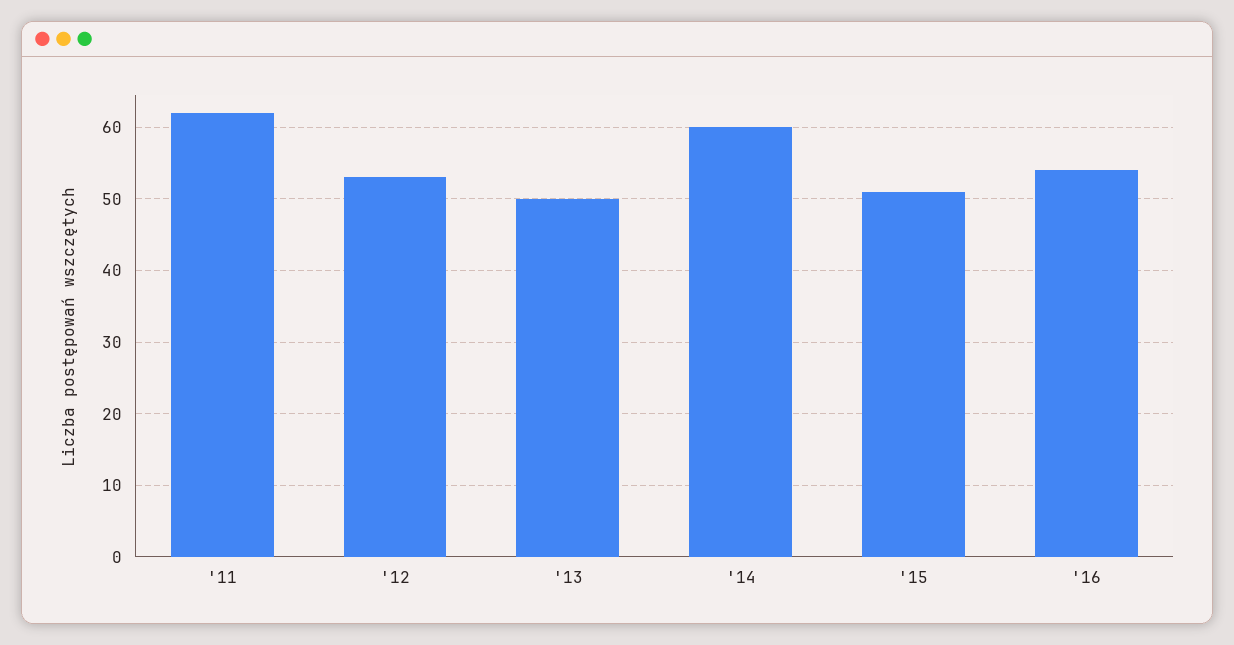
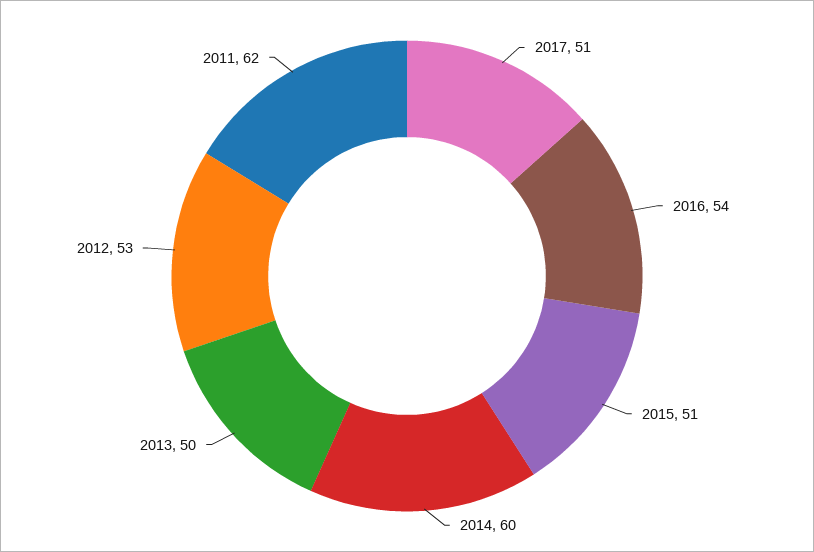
2017: none -> 51

